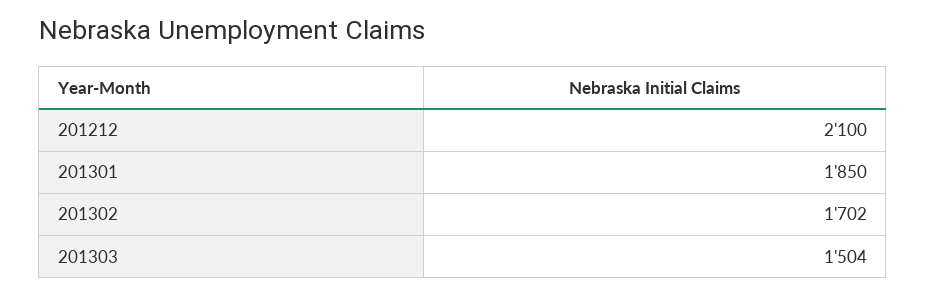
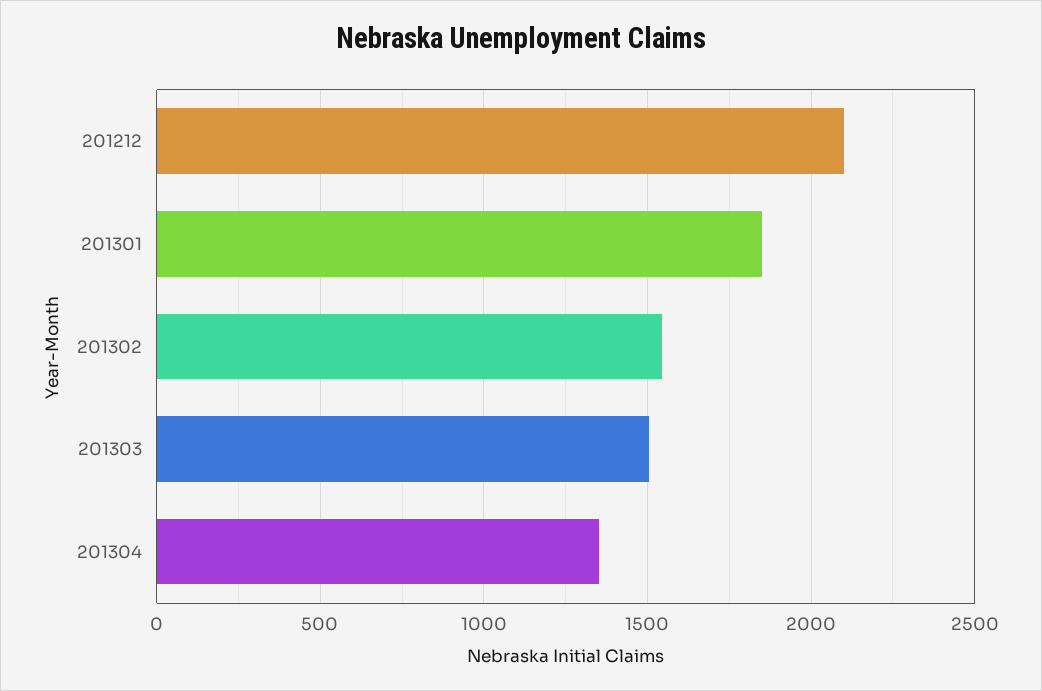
201302: 1702 -> 1550
201304: none -> 1350

